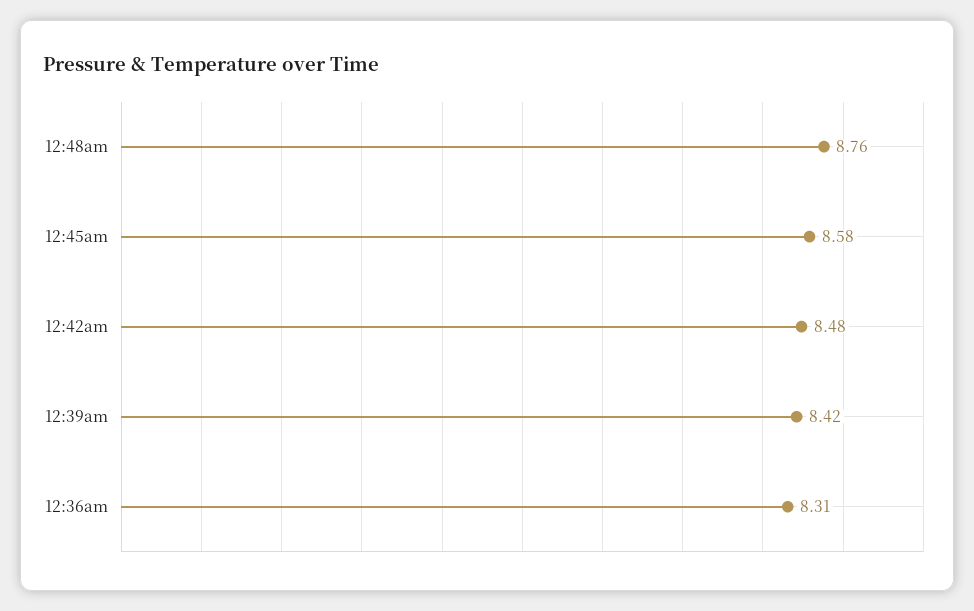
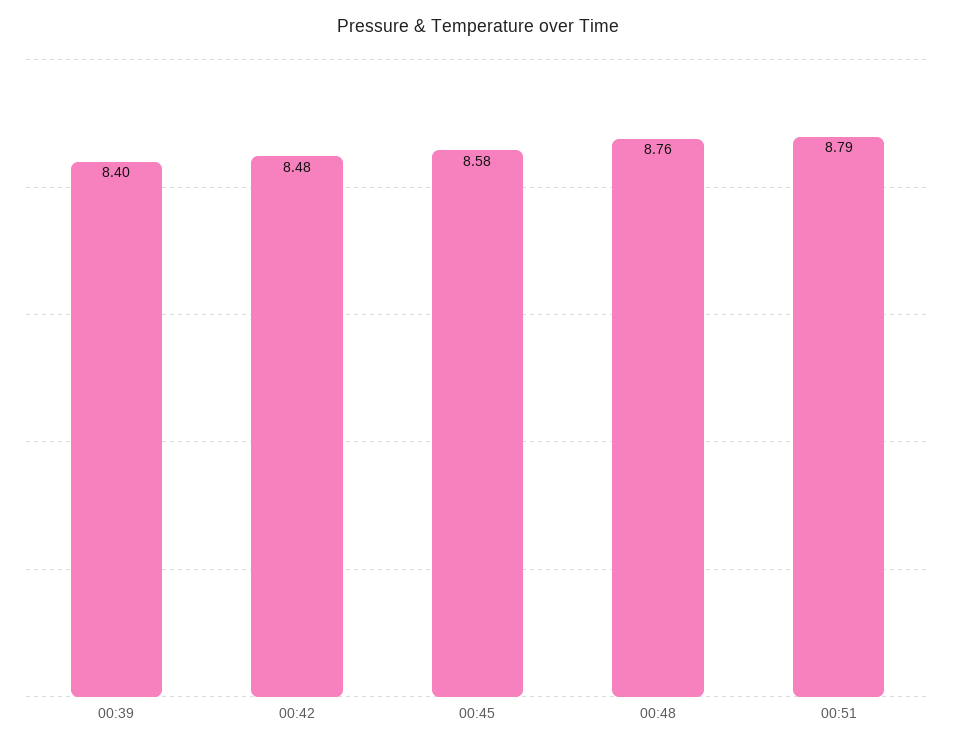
12:39am: 8.42 -> 8.4
12:36am: 8.31 -> none
00:51: none -> 8.79

